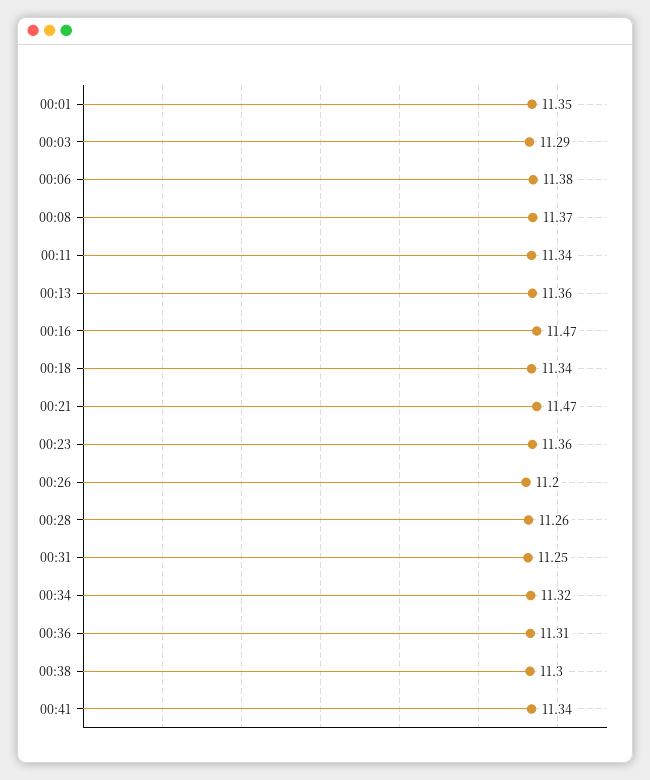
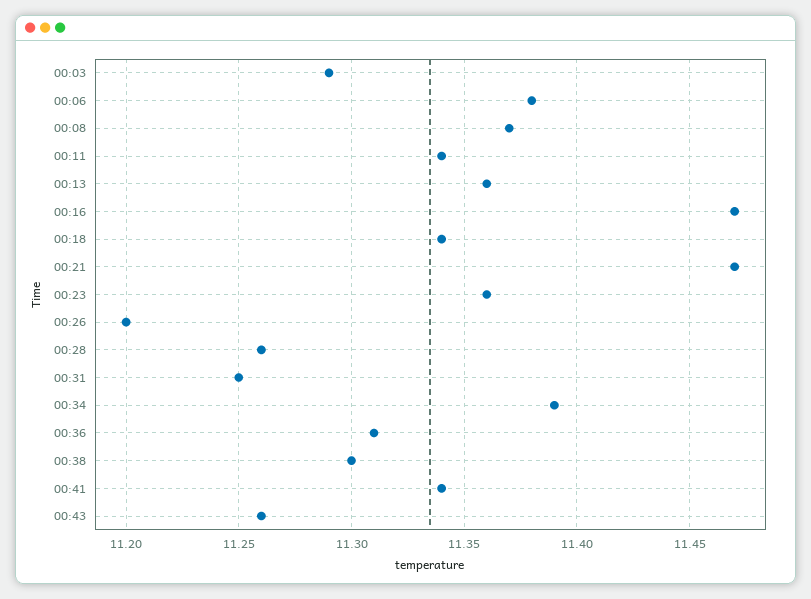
00:01: 11.35 -> none
00:34: 11.32 -> 11.39
00:43: none -> 11.26

